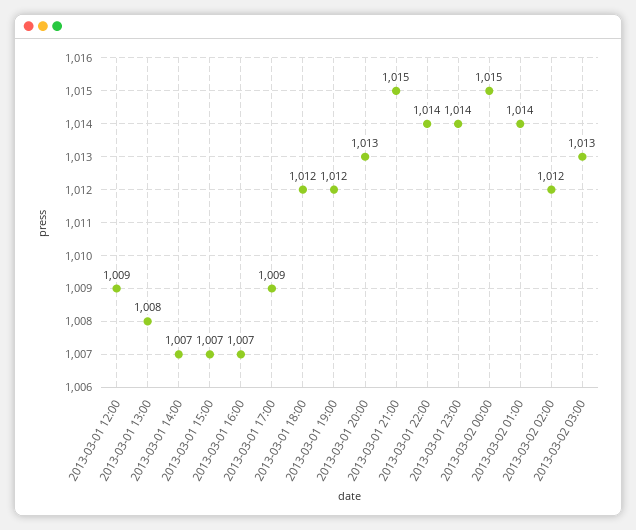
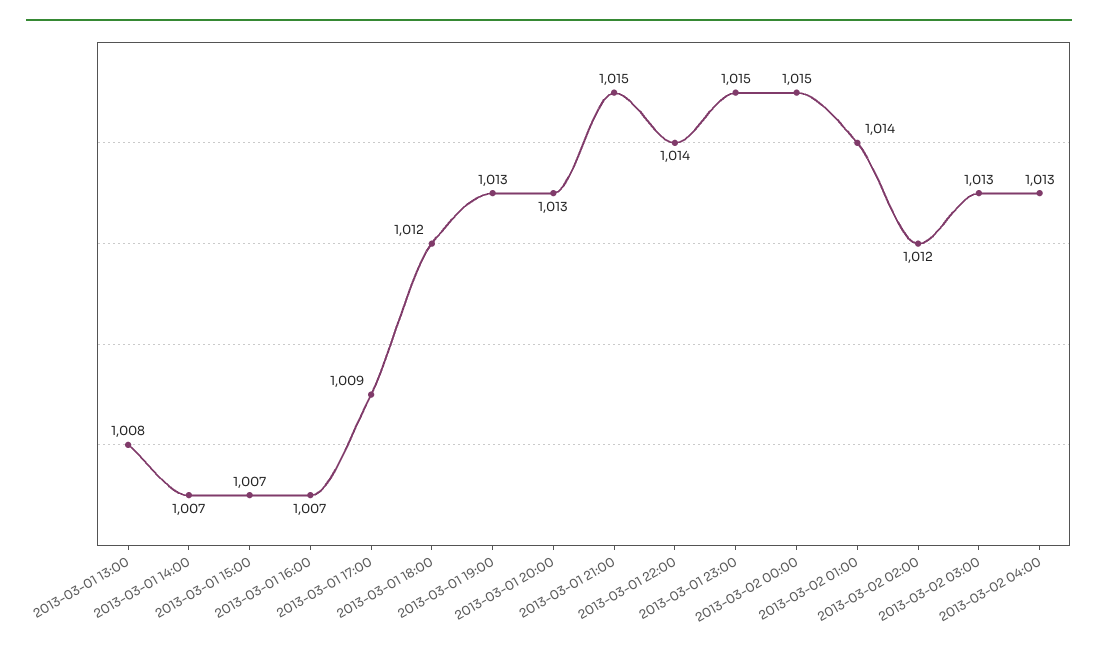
2013-03-01 12:00: 1009 -> none
2013-03-01 19:00: 1012 -> 1013
2013-03-01 23:00: 1014 -> 1015
2013-03-02 04:00: none -> 1013

